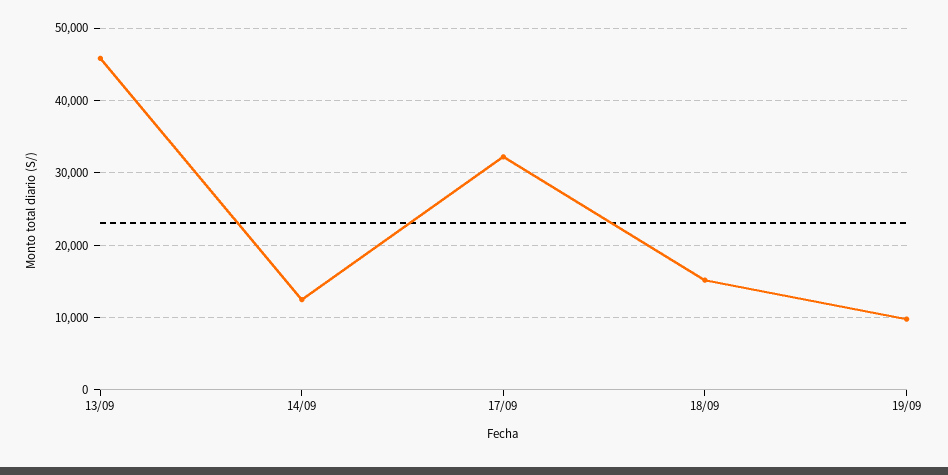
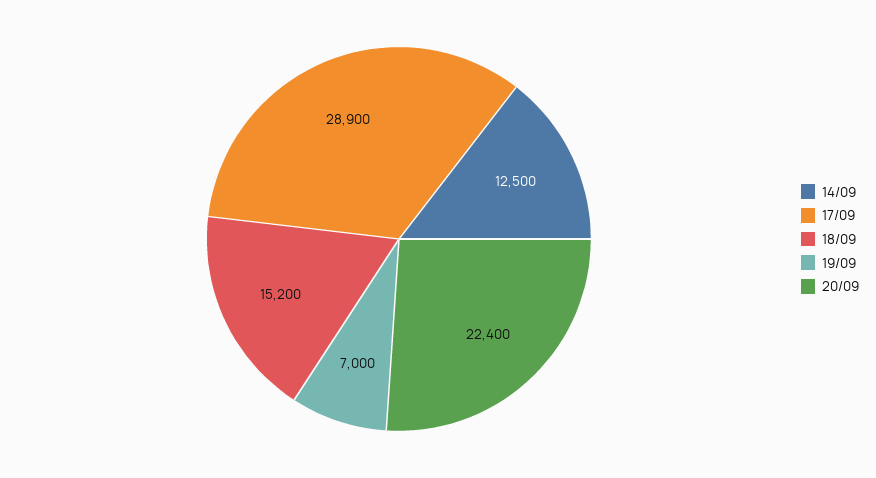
13/09: 46000 -> none
17/09: 32000 -> 28900
19/09: 10000 -> 7000
20/09: none -> 22400

